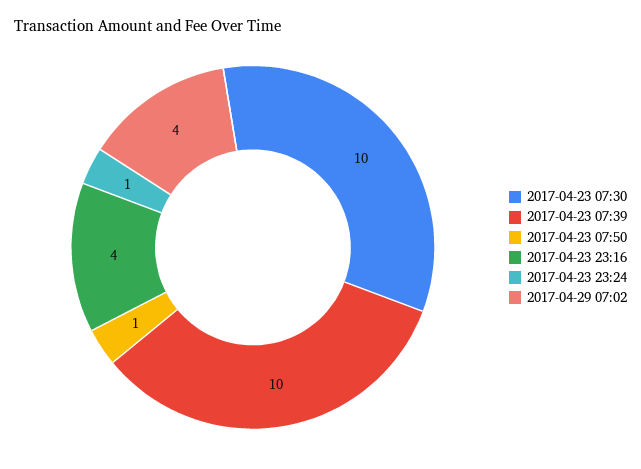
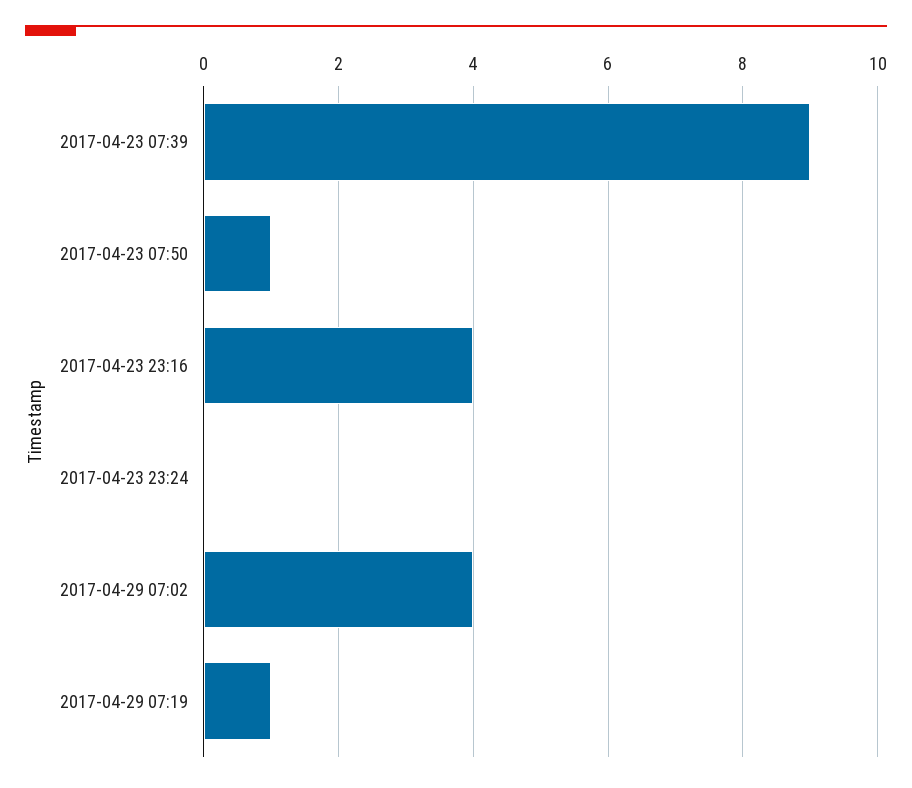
2017-04-23 07:30: 10 -> none
2017-04-23 07:39: 10 -> 9
2017-04-23 23:24: 1 -> 0
2017-04-29 07:19: none -> 1

